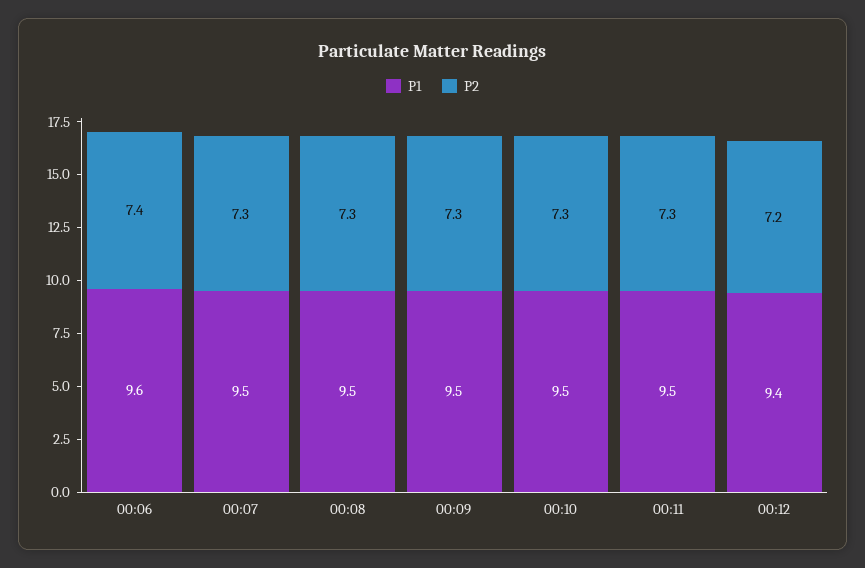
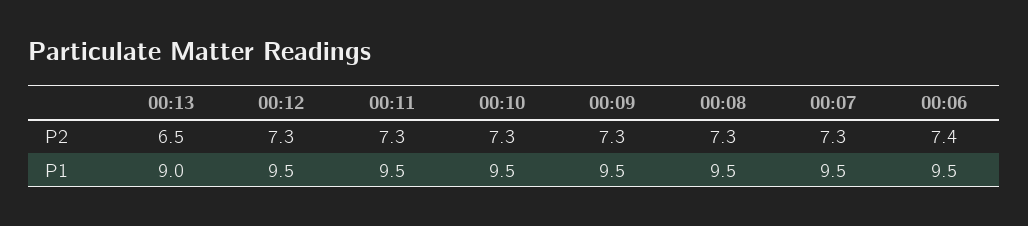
P1, 00:06: 9.6 -> 9.5
P1, 00:12: 9.4 -> 9.5
P2, 00:12: 7.2 -> 7.3
P2, 00:13: none -> 6.5
P1, 00:13: none -> 9

